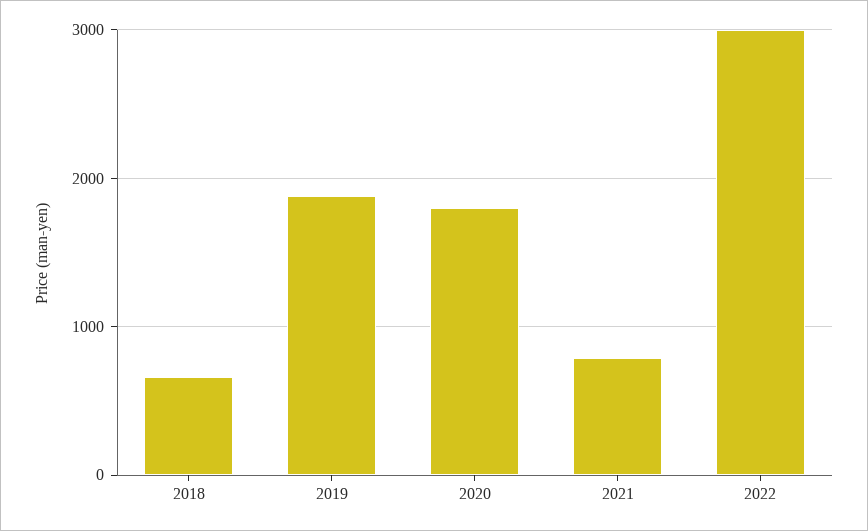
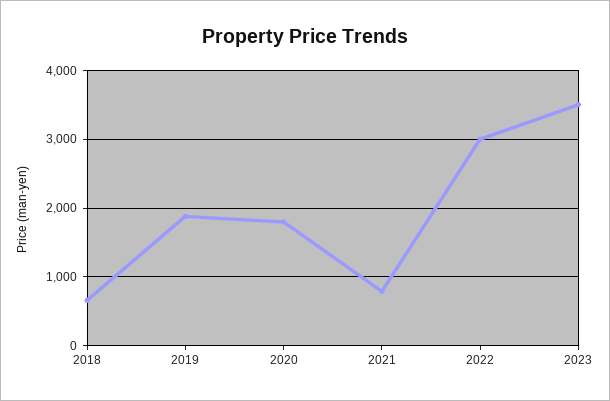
2023: none -> 3500

